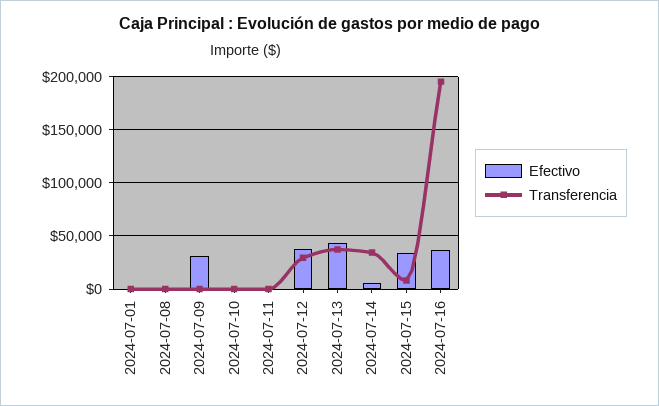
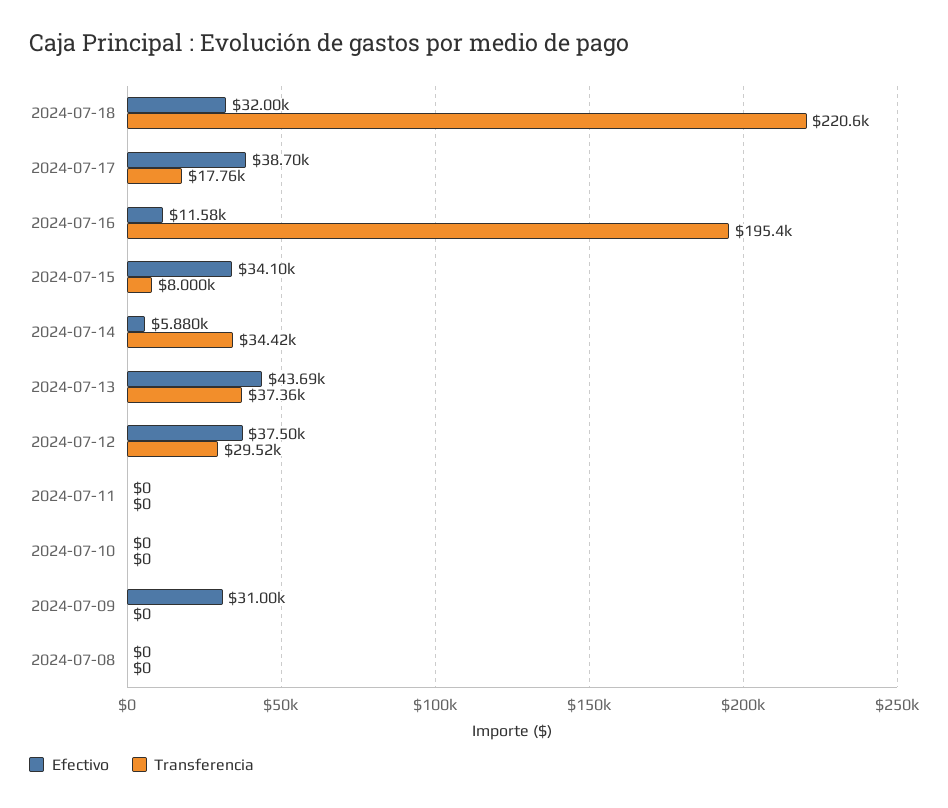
Efectivo, 2024-07-01: 0 -> none
Transferencia, 2024-07-01: 0 -> none
Efectivo, 2024-07-16: 40000 -> 11580
Efectivo, 2024-07-18: none -> 32000
Transferencia, 2024-07-18: none -> 220600
Efectivo, 2024-07-17: none -> 38700
Transferencia, 2024-07-17: none -> 17760

